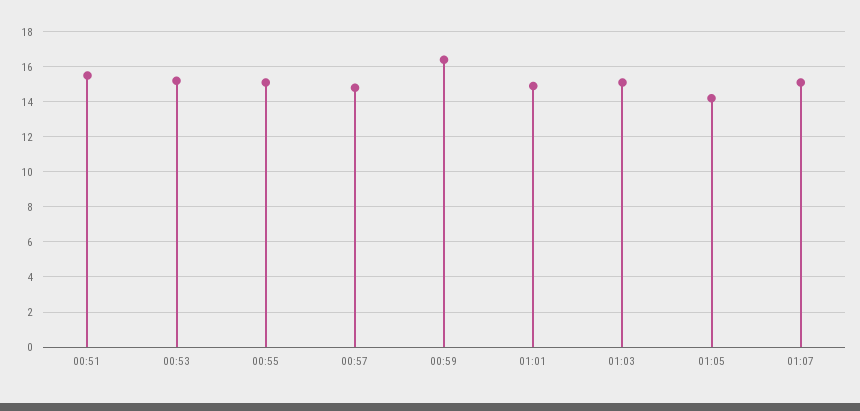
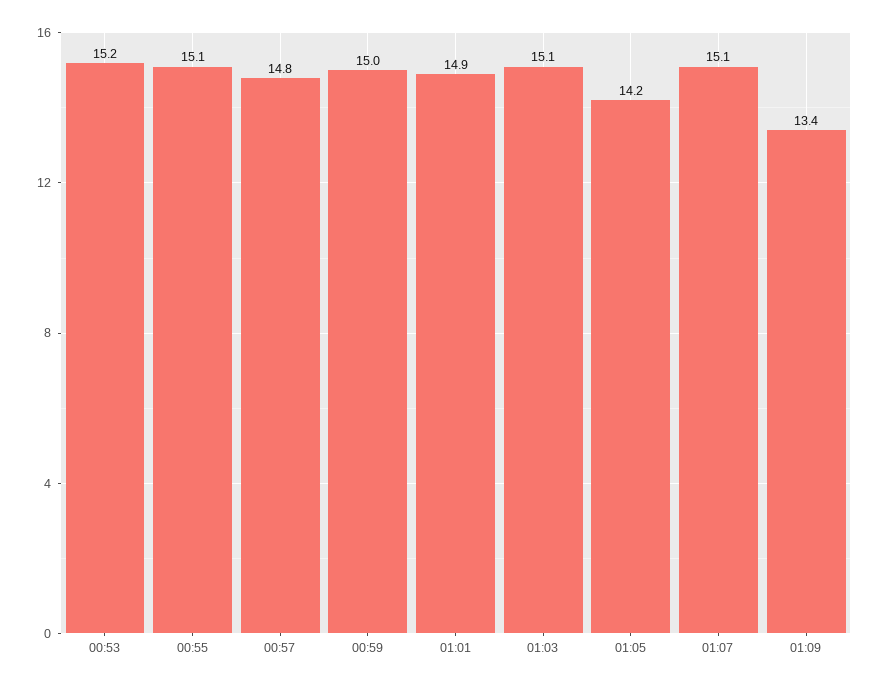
00:51: 15.5 -> none
00:59: 16.5 -> 15
01:09: none -> 13.4

